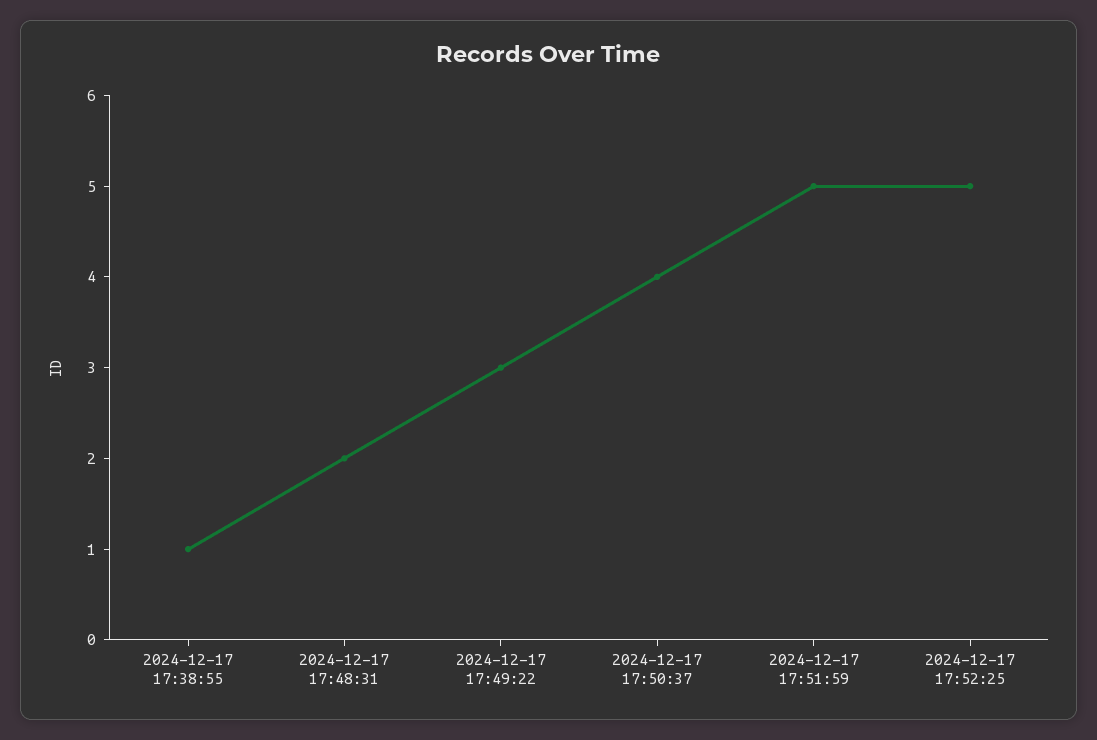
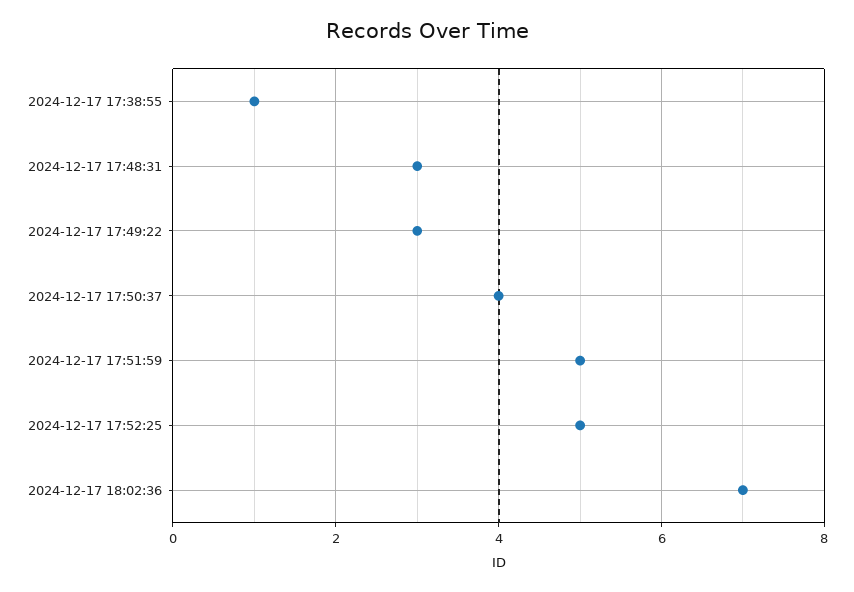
2024-12-17 17:48:31: 2 -> 3
2024-12-17 18:02:36: none -> 7

